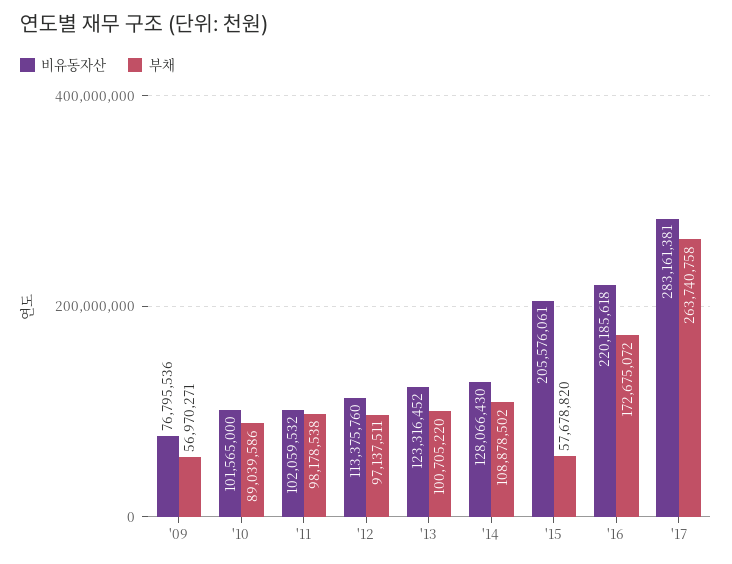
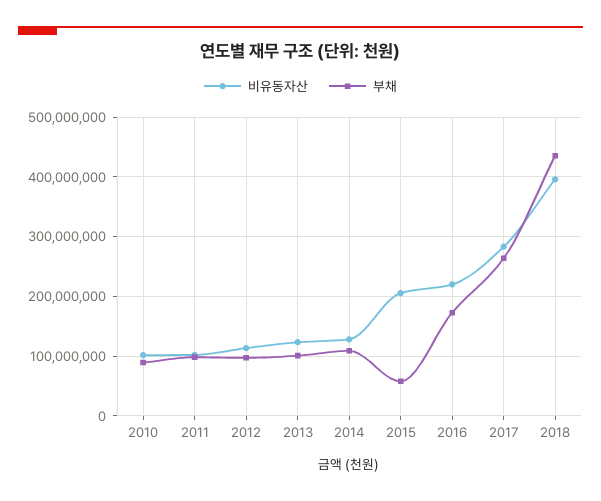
비유동자산, '09: 76795536 -> none
부채, '09: 56970271 -> none
비유동자산, 2018: none -> 400000000
부채, 2018: none -> 440000000

